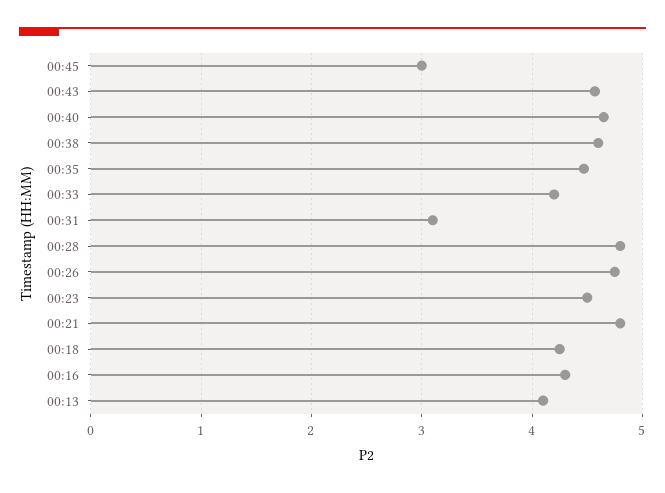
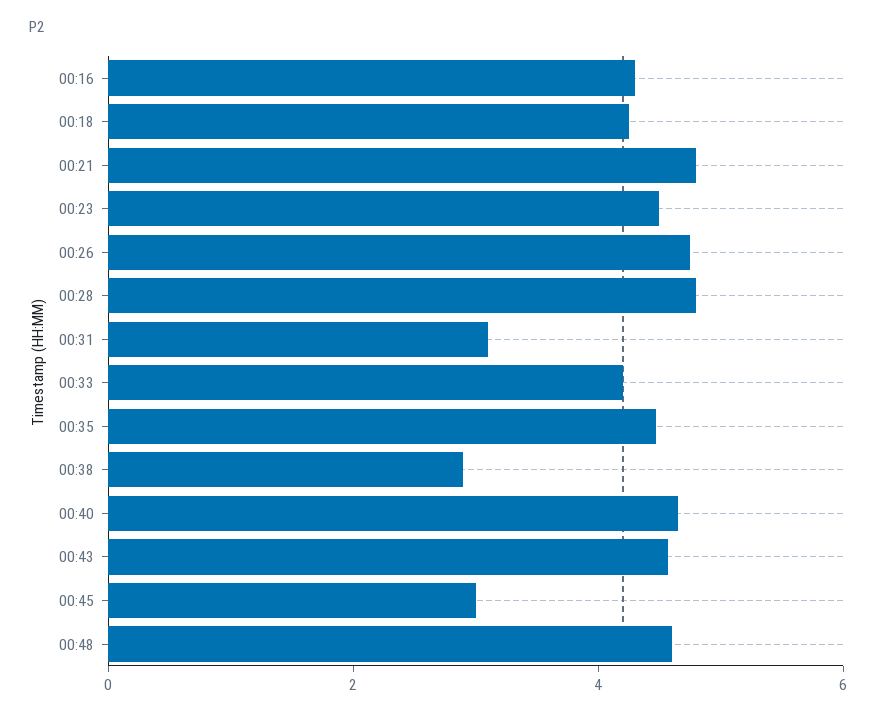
00:38: 4.6 -> 3
00:13: 4.1 -> none
00:48: none -> 4.5

